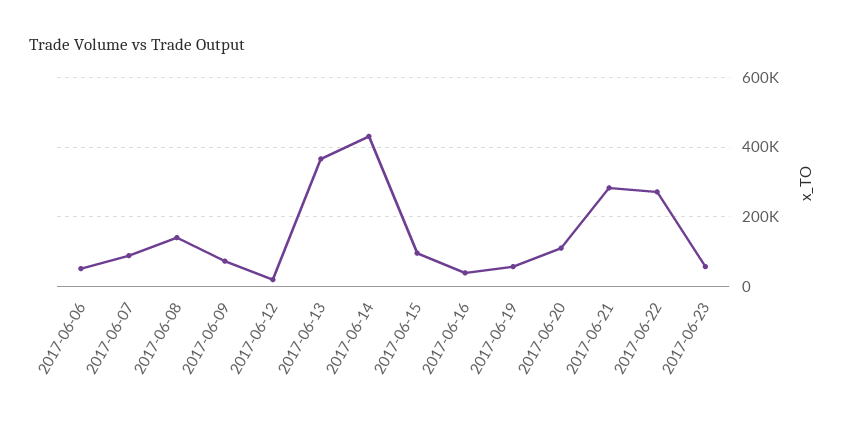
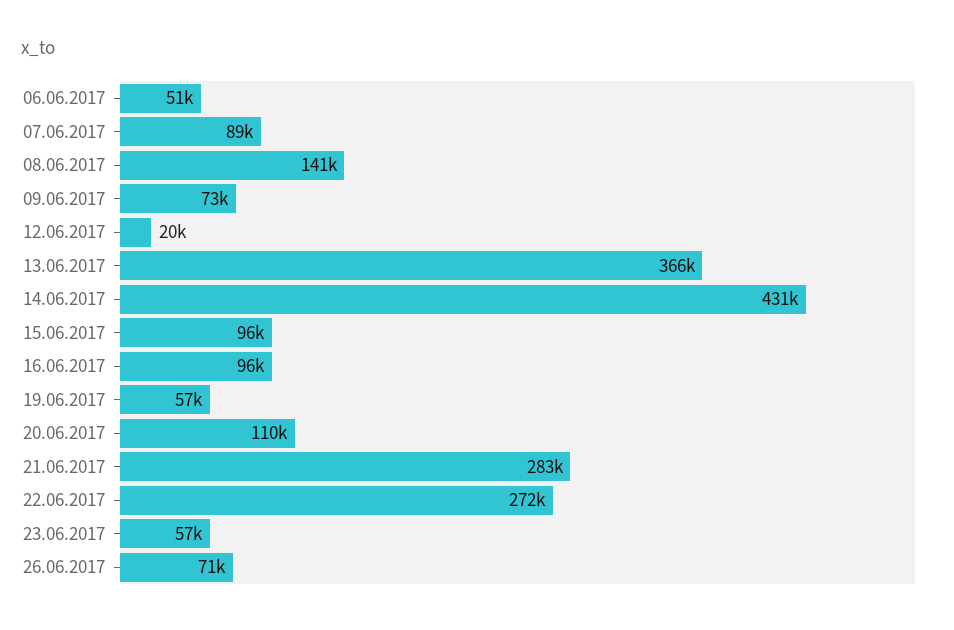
2017-06-16: 40000 -> 96000
26.06.2017: none -> 71000

